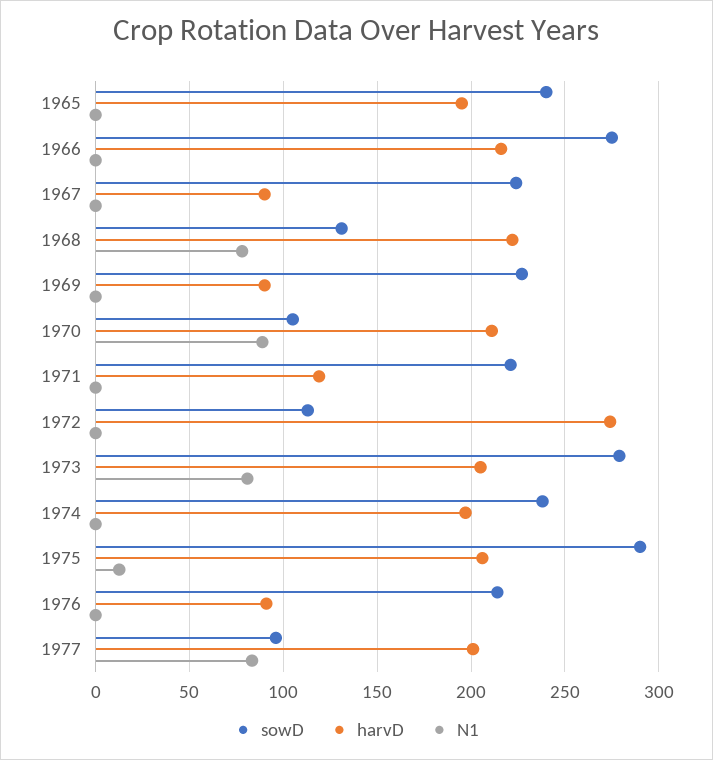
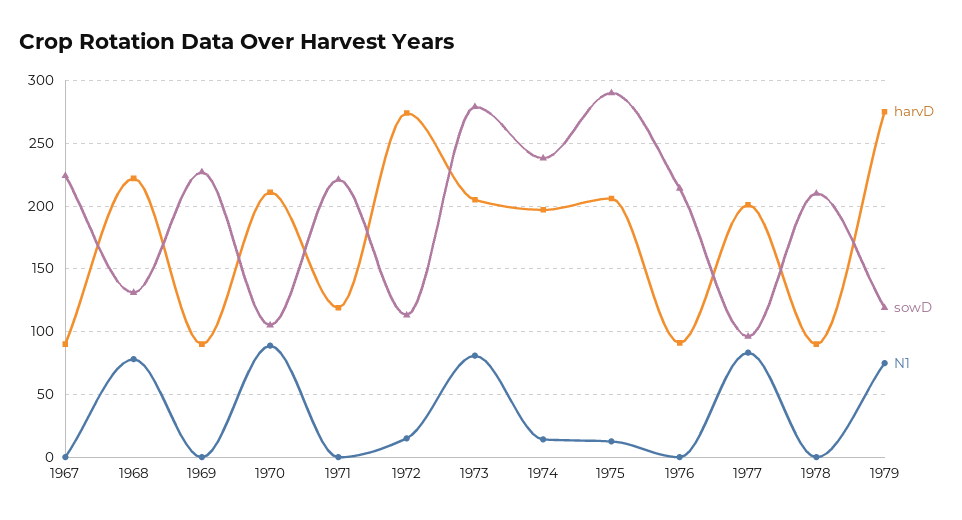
sowD, 1965: 240 -> none
harvD, 1965: 195 -> none
N1, 1965: 0 -> none
sowD, 1966: 275 -> none
harvD, 1966: 215 -> none
N1, 1966: 0 -> none
N1, 1972: 0 -> 15
N1, 1974: 0 -> 15
harvD, 1978: none -> 90
sowD, 1978: none -> 210
N1, 1978: none -> 0
harvD, 1979: none -> 275
sowD, 1979: none -> 120
N1, 1979: none -> 75

